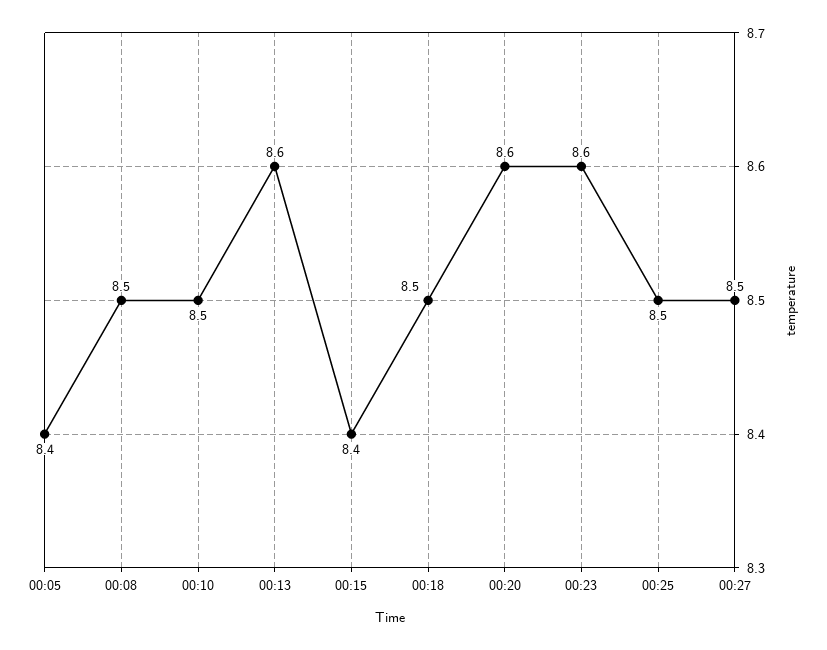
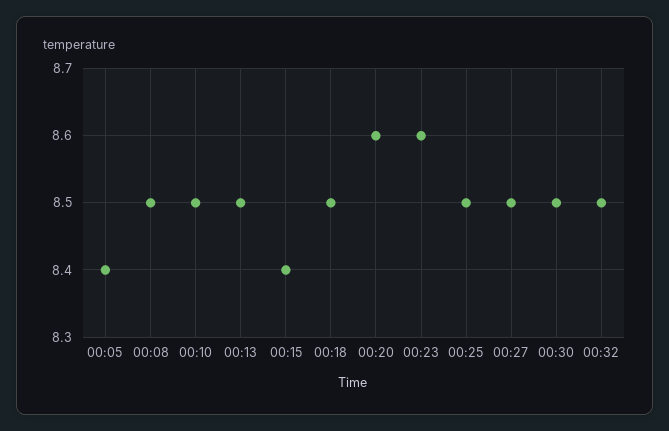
00:13: 8.6 -> 8.5
00:30: none -> 8.5
00:32: none -> 8.5

